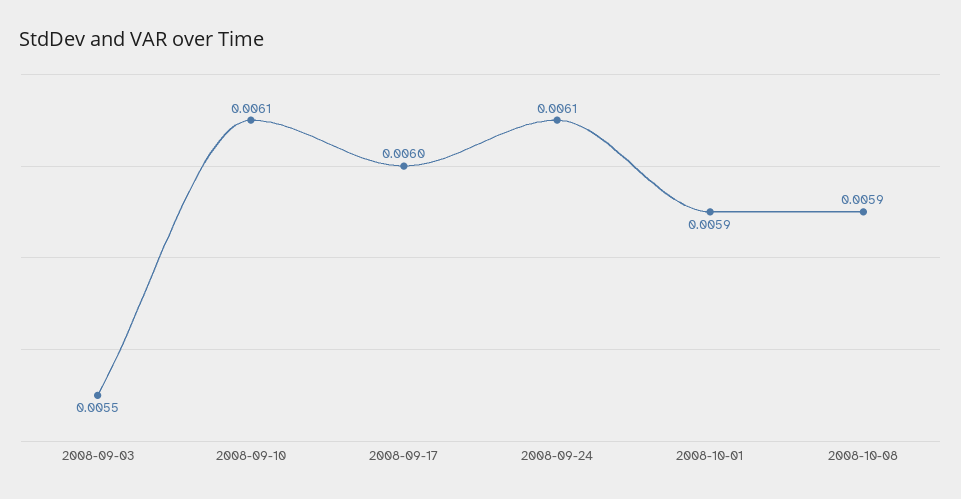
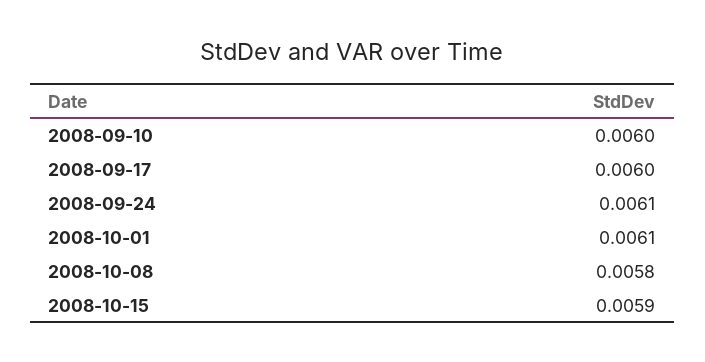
2008-09-03: 0.0055 -> none
2008-09-10: 0.0061 -> 0.006
2008-10-01: 0.0059 -> 0.0061
2008-10-08: 0.0059 -> 0.0058
2008-10-15: none -> 0.0059

